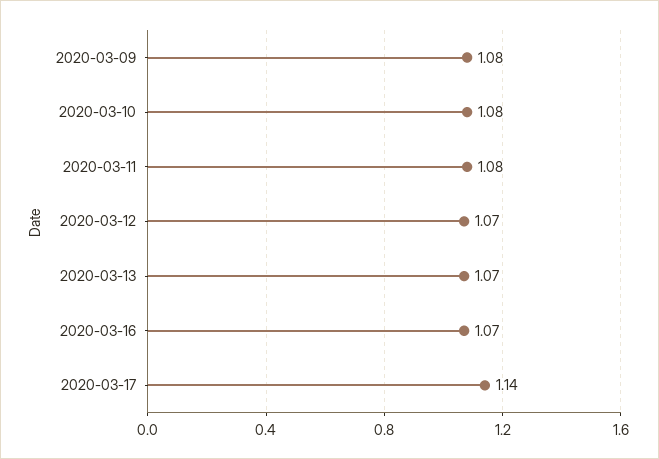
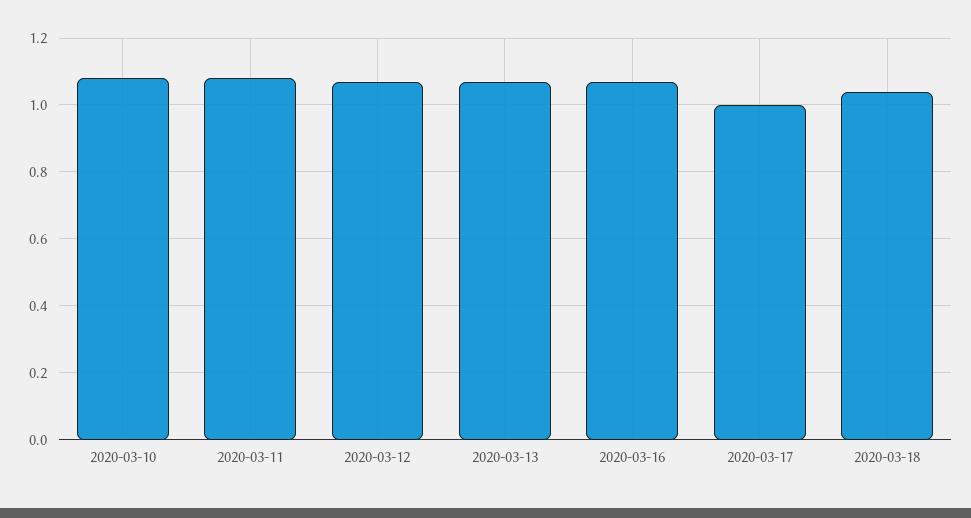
2020-03-09: 1.08 -> none
2020-03-17: 1.14 -> 1
2020-03-18: none -> 1.05

